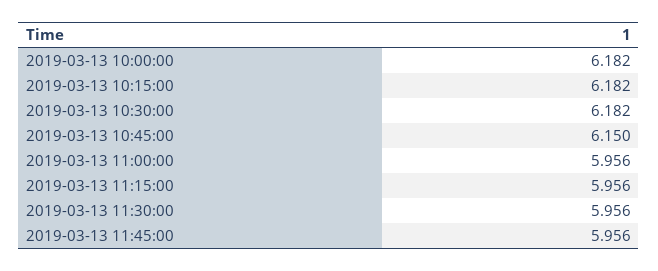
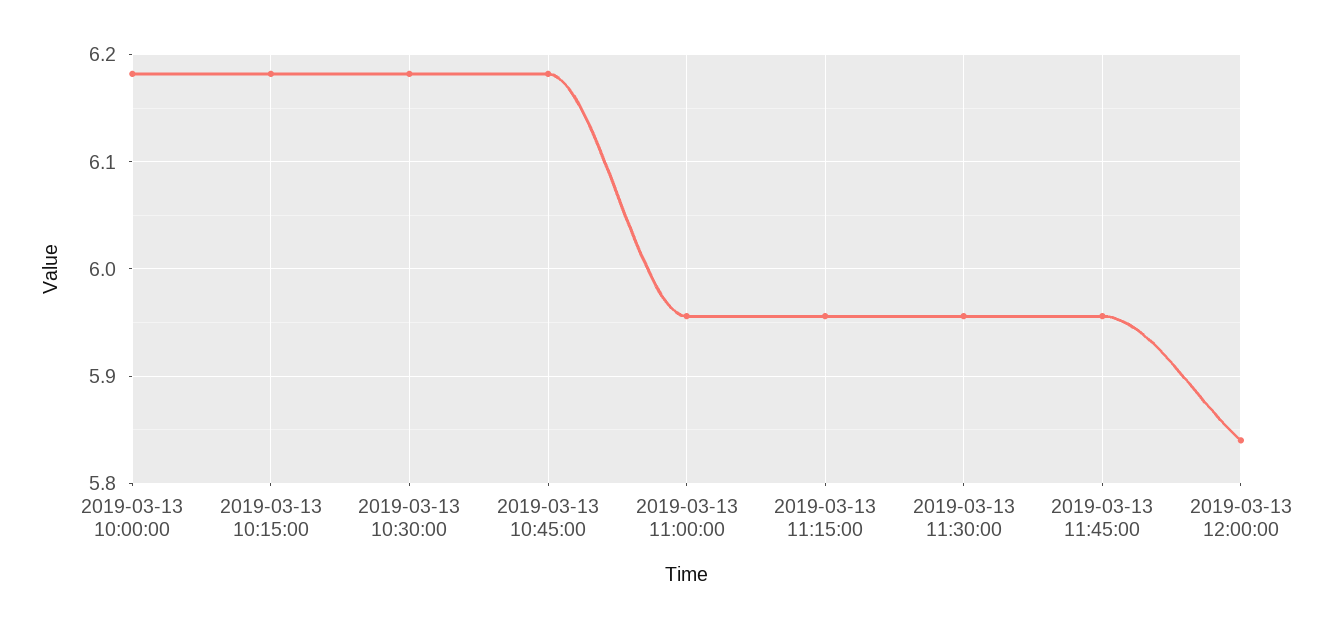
2019-03-13 10:45:00: 6.15 -> 6.18
2019-03-13 12:00:00: none -> 5.84

